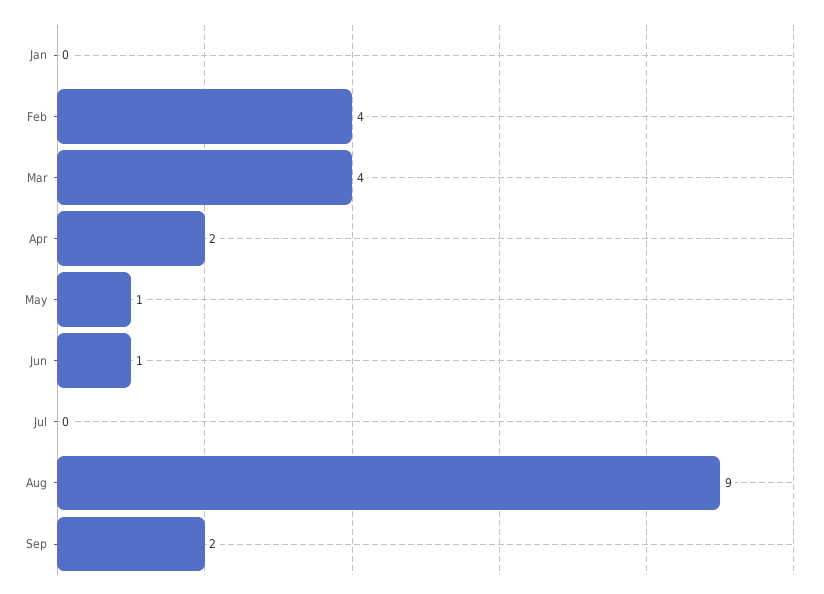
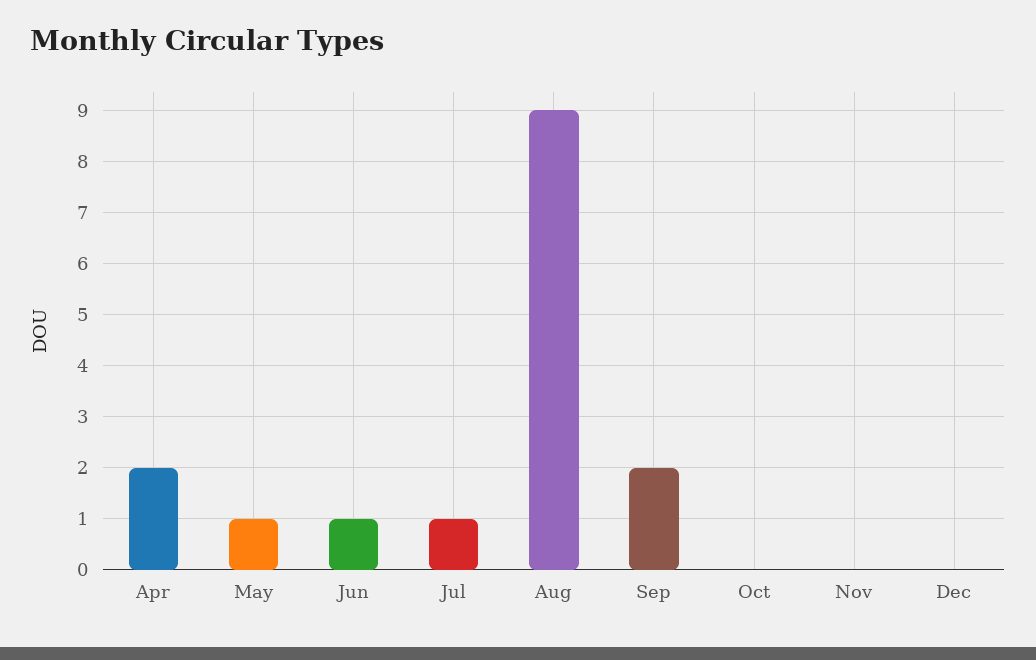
Jan: 0 -> none
Feb: 4 -> none
Mar: 4 -> none
Jul: 0 -> 1
Oct: none -> 0
Nov: none -> 0
Dec: none -> 0

